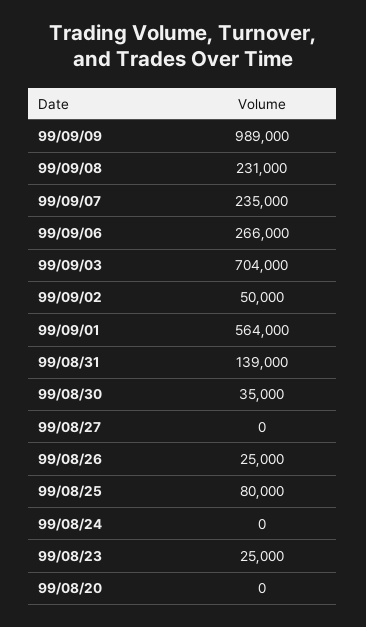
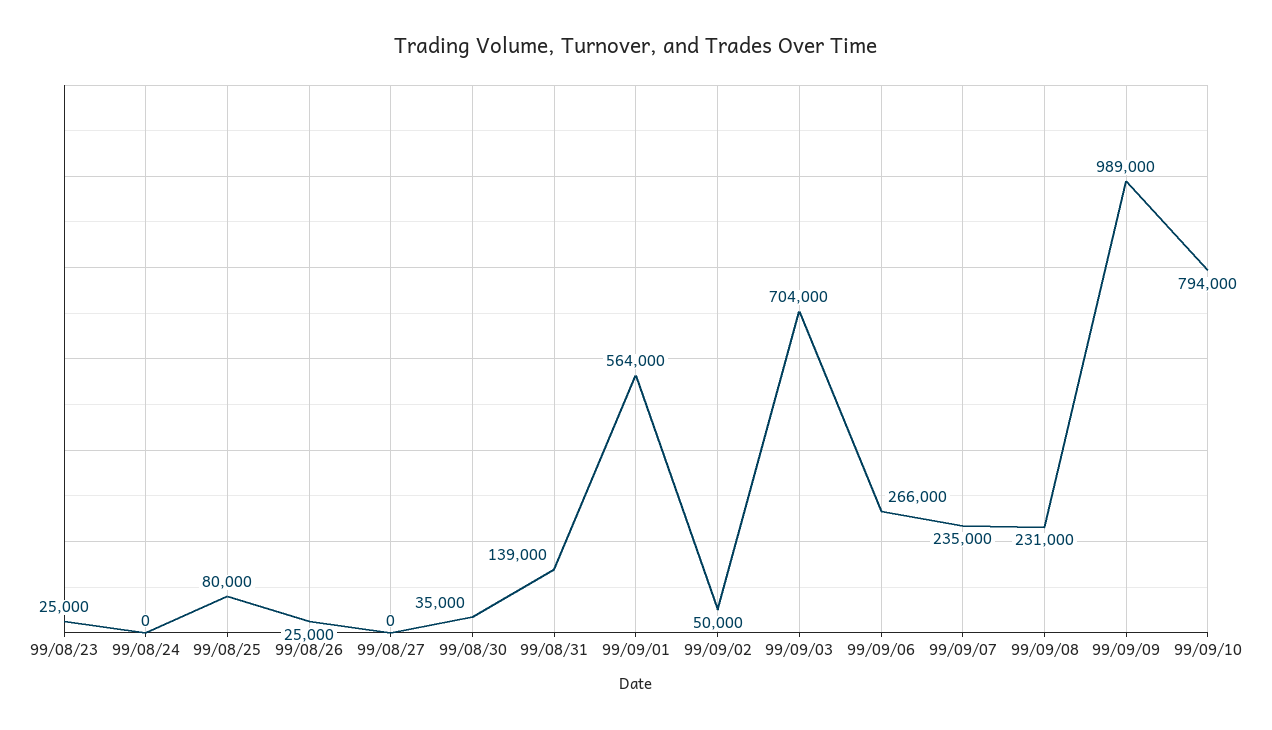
99/08/20: 0 -> none
99/09/10: none -> 794000

